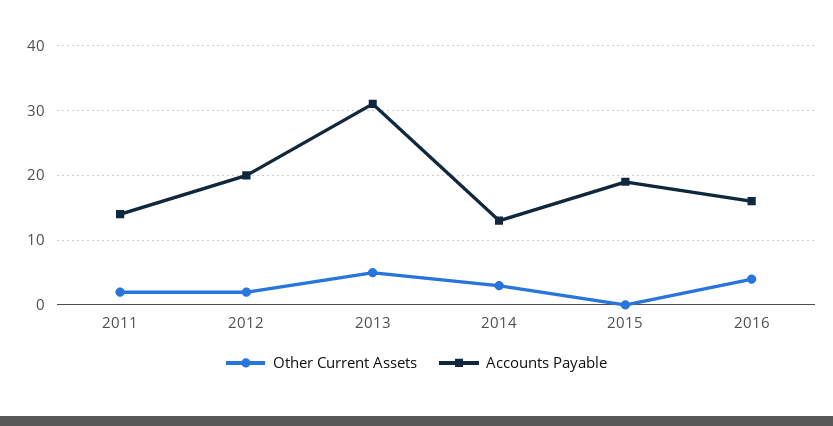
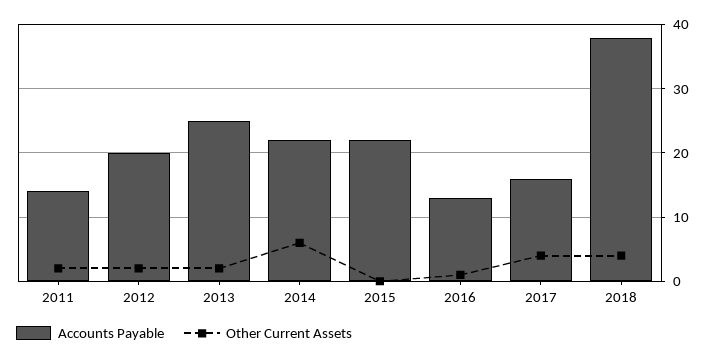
Other Current Assets, 2013: 5 -> 2
Accounts Payable, 2013: 31 -> 25
Other Current Assets, 2014: 3 -> 6
Accounts Payable, 2014: 13 -> 22
Accounts Payable, 2015: 19 -> 22
Other Current Assets, 2016: 4 -> 1
Accounts Payable, 2016: 16 -> 13
Accounts Payable, 2017: none -> 16
Other Current Assets, 2017: none -> 4
Accounts Payable, 2018: none -> 38
Other Current Assets, 2018: none -> 4

